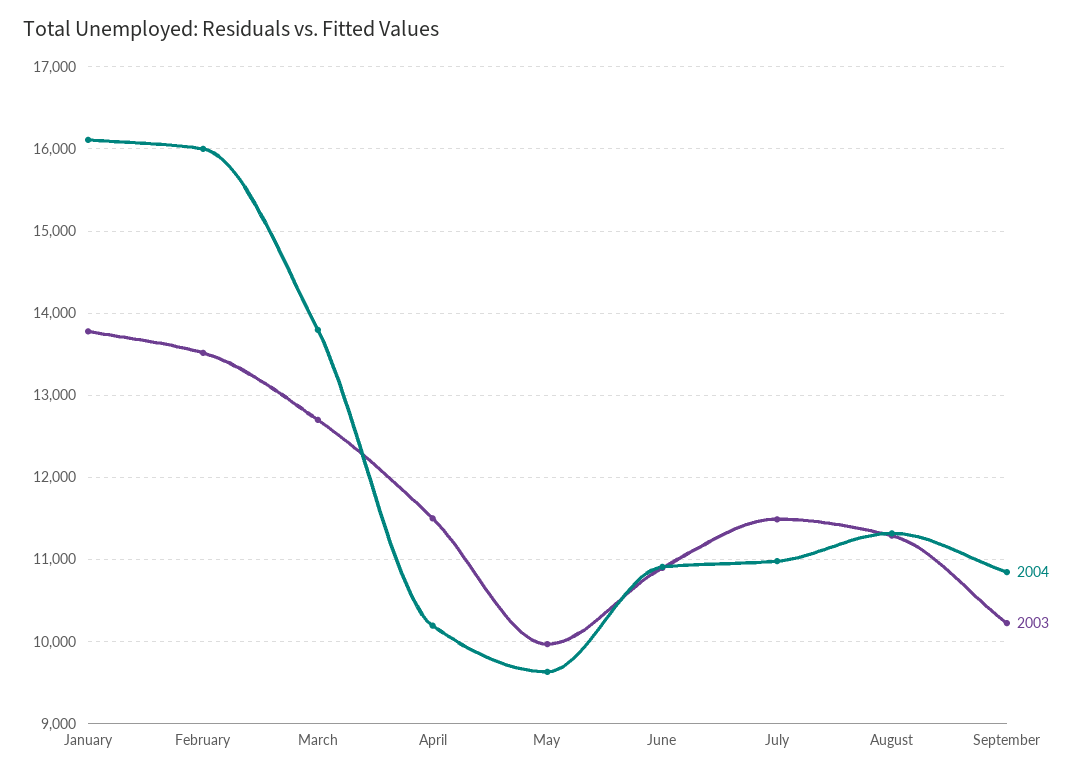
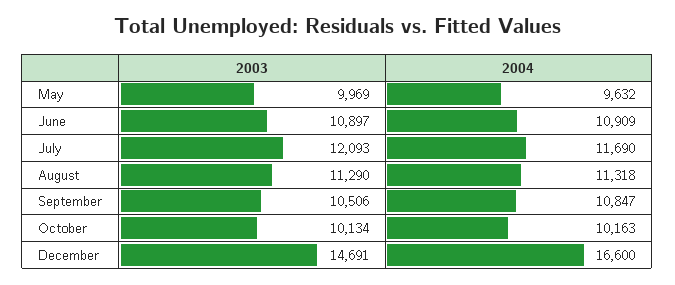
2004, January: 16100 -> none
2003, January: 13800 -> none
2004, February: 16000 -> none
2003, February: 13500 -> none
2004, March: 13800 -> none
2003, March: 12700 -> none
2004, April: 10200 -> none
2003, April: 11500 -> none
2004, July: 11000 -> 11690
2003, July: 11500 -> 12093
2003, September: 10200 -> 10506
2003, October: none -> 10134
2004, October: none -> 10163
2003, December: none -> 14691
2004, December: none -> 16600

